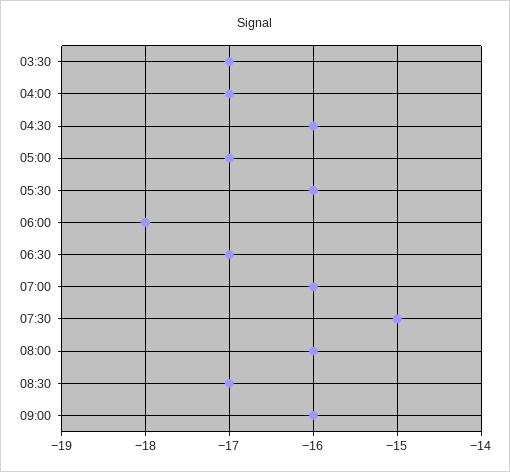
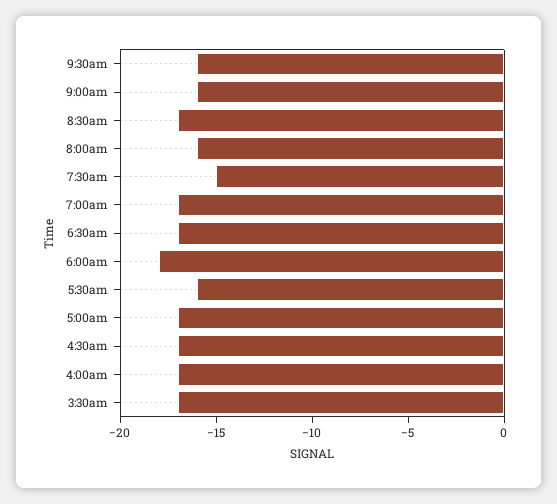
04:30: -16 -> -17
07:00: -16 -> -17
9:30am: none -> -16

